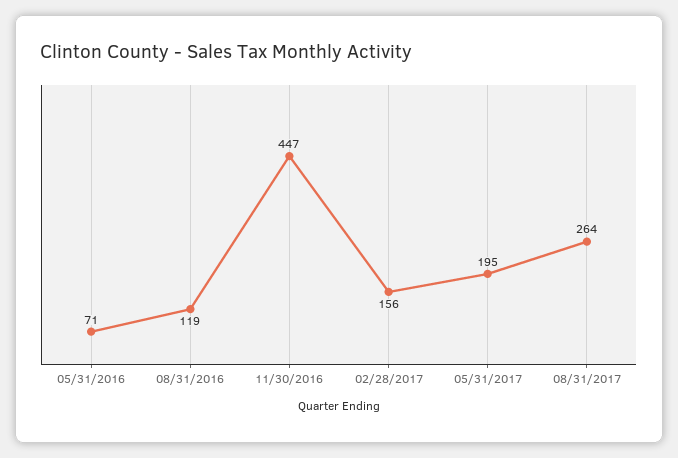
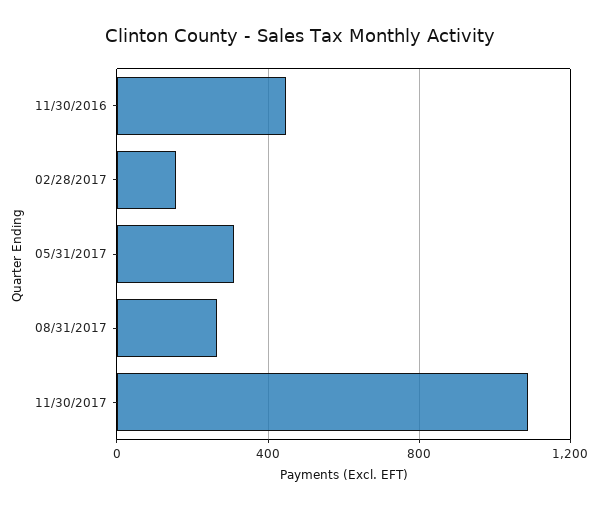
05/31/2016: 71 -> none
08/31/2016: 119 -> none
05/31/2017: 195 -> 300
11/30/2017: none -> 1100

